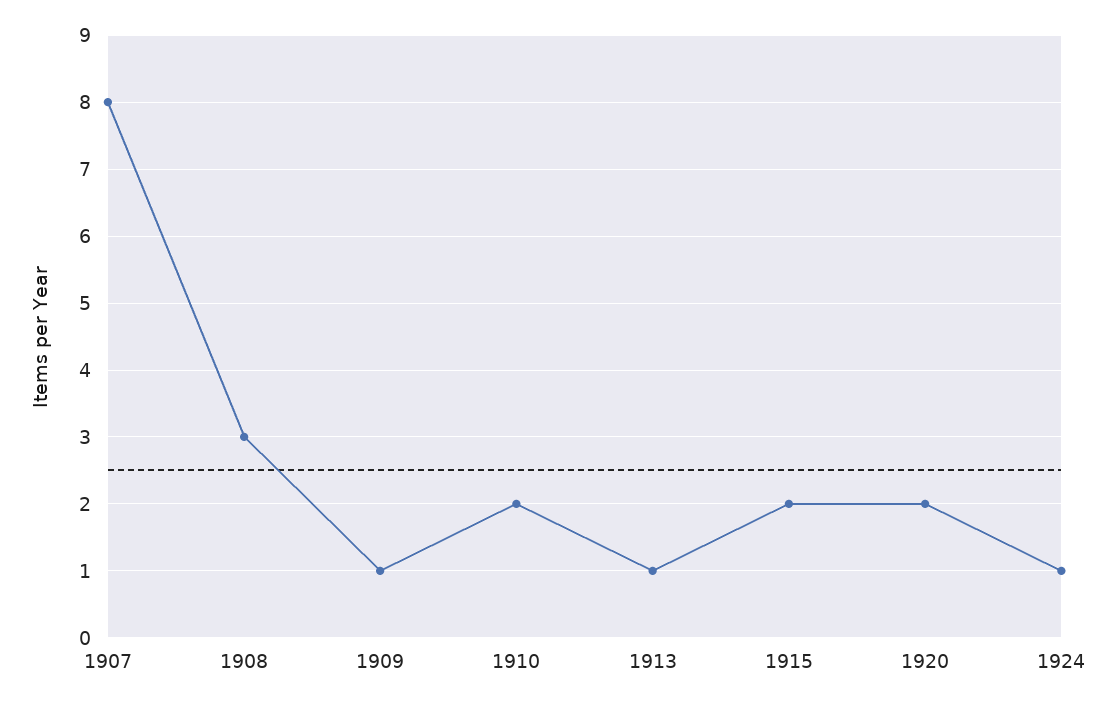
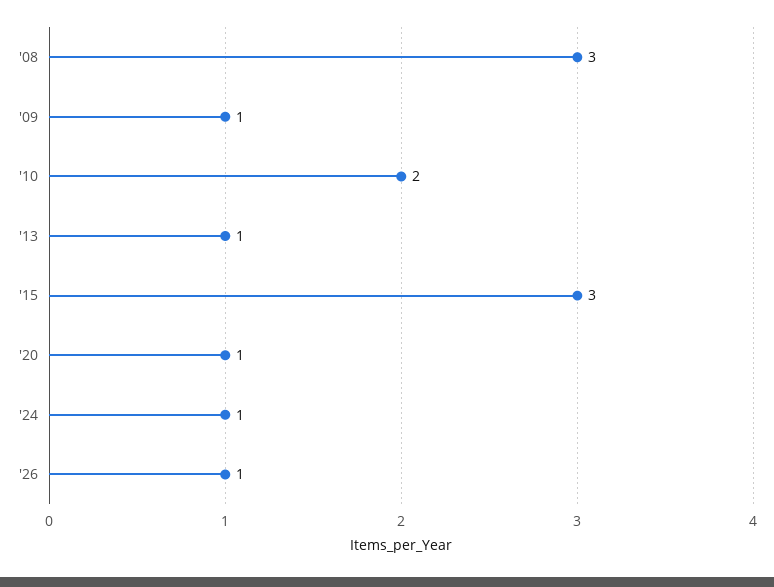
1907: 8 -> none
1915: 2 -> 3
1920: 2 -> 1
'26: none -> 1

